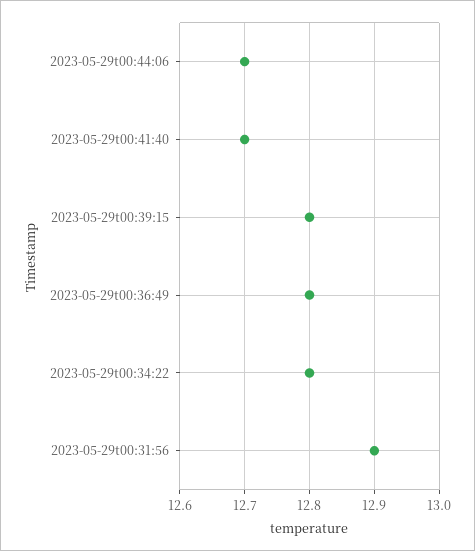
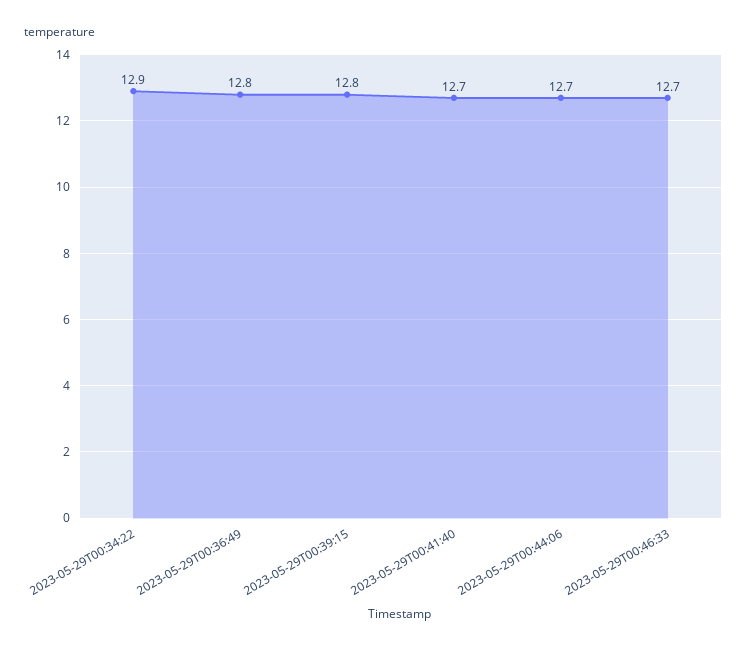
2023-05-29t00:34:22: 12.8 -> 12.9
2023-05-29t00:31:56: 12.9 -> none
2023-05-29T00:46:33: none -> 12.7

